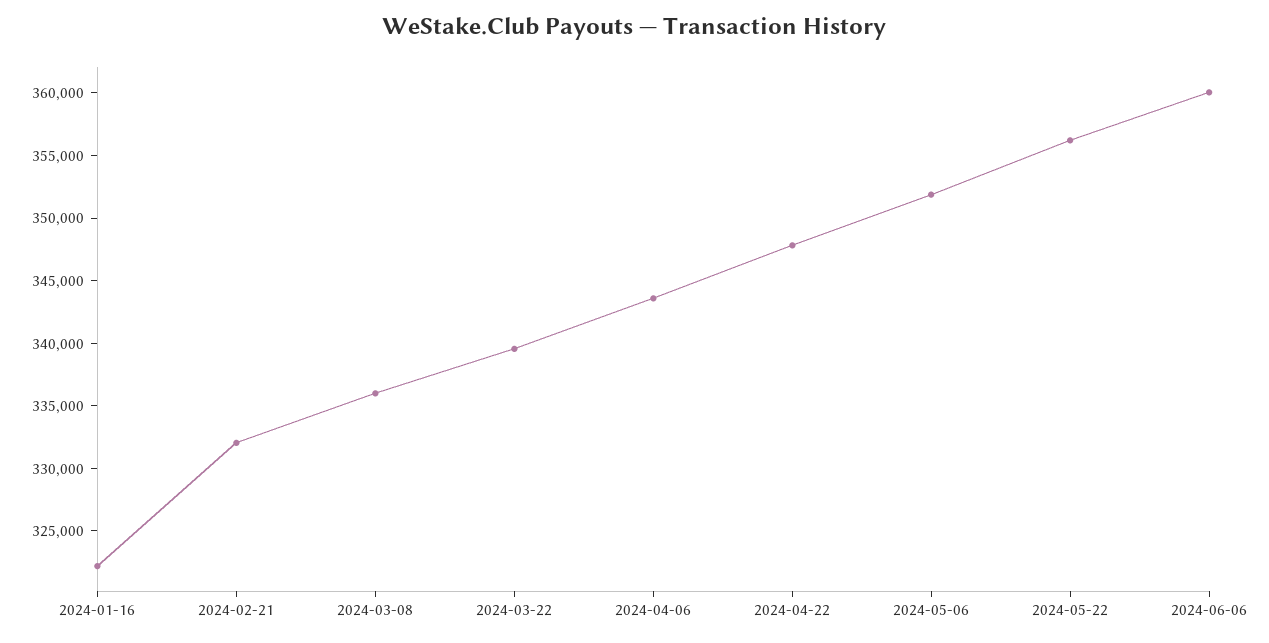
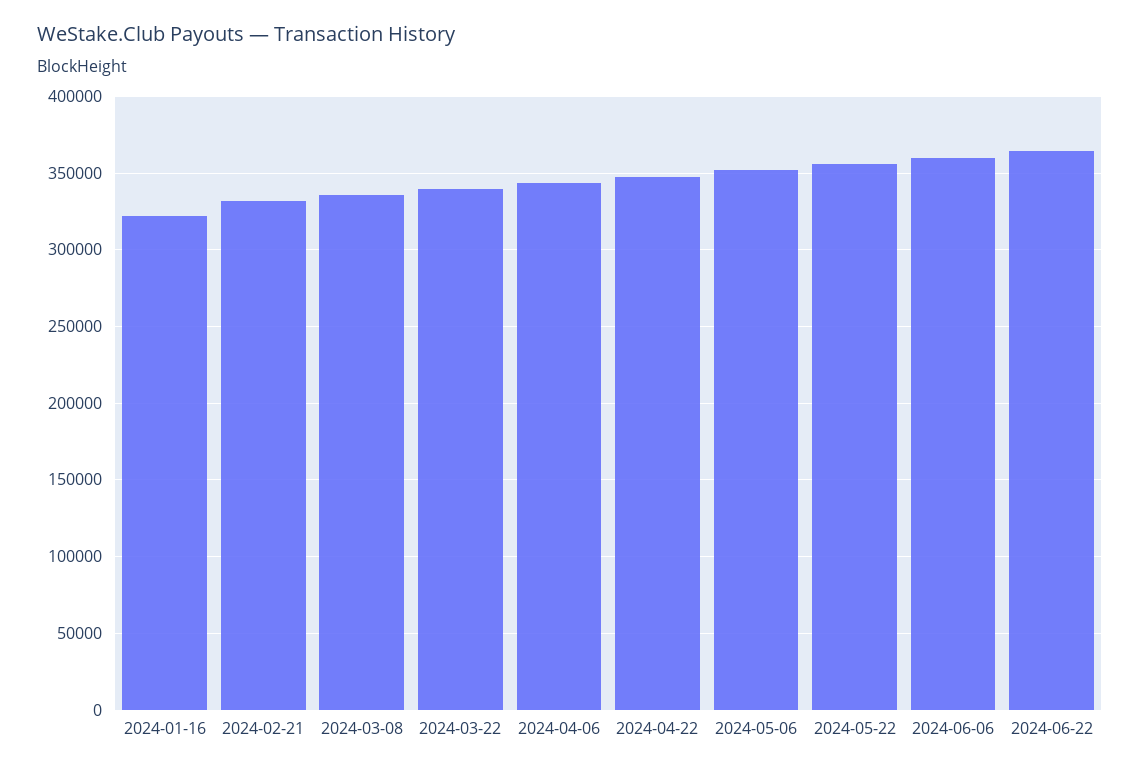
2024-06-22: none -> 365000

